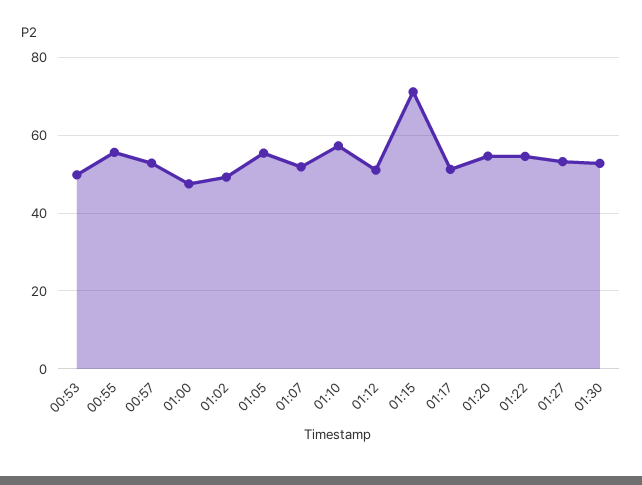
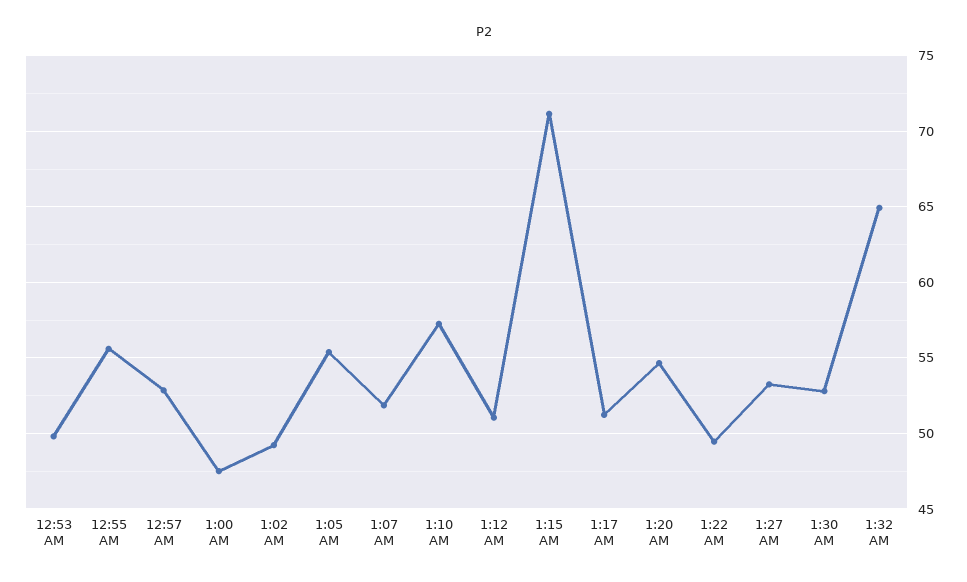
01:22: 54 -> 49.5
1:32 AM: none -> 65

